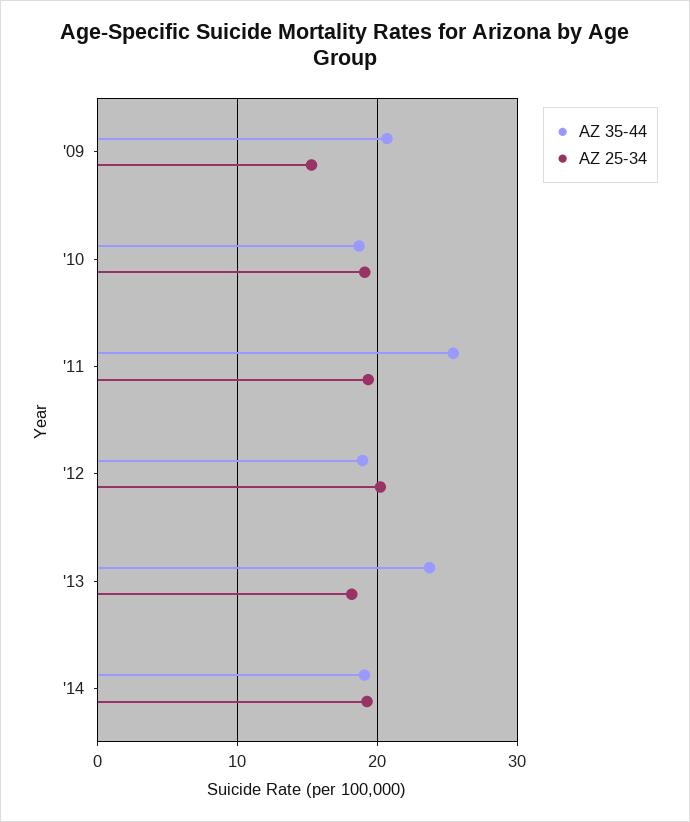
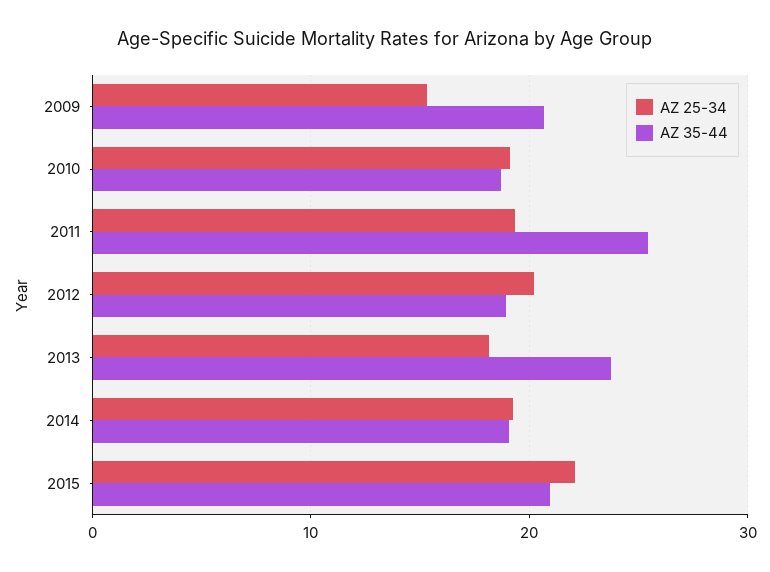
AZ 25-34, 2015: none -> 22
AZ 35-44, 2015: none -> 21

